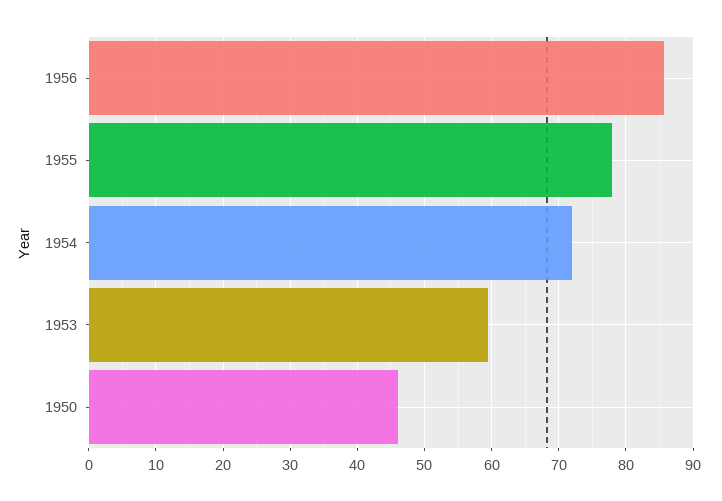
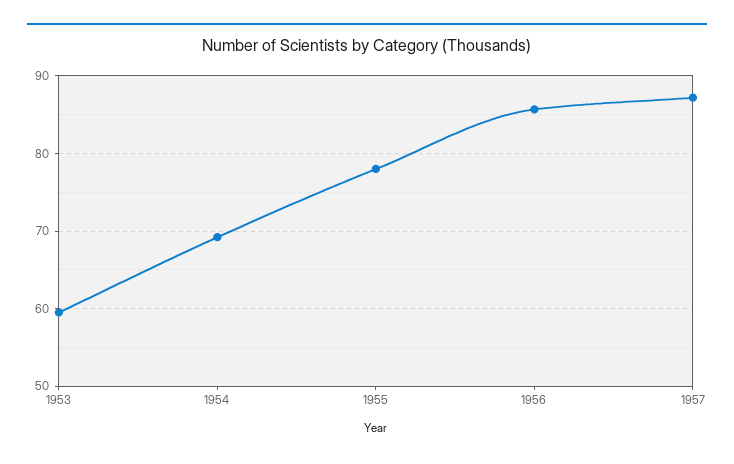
1954: 72 -> 69
1950: 46 -> none
1957: none -> 87

